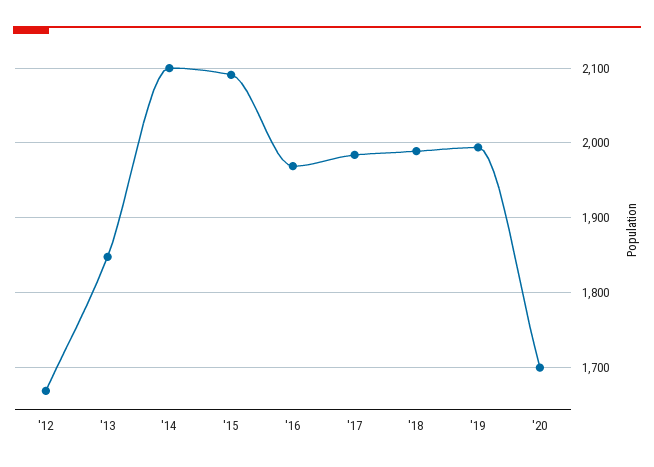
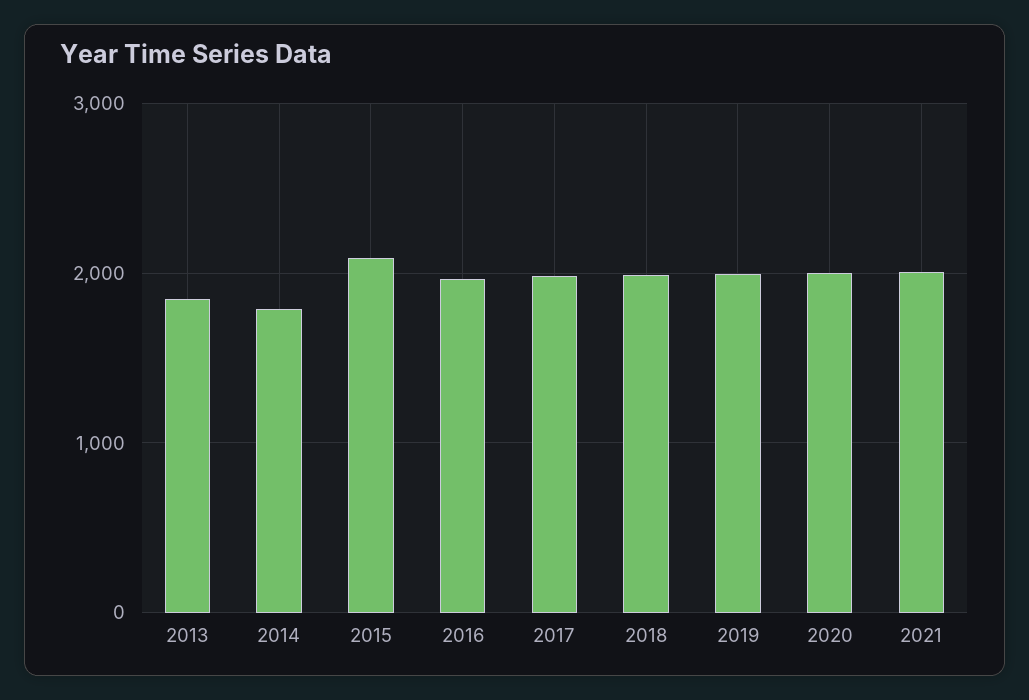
'12: 1670 -> none
'14: 2100 -> 1800
'20: 1700 -> 2000
2021: none -> 2000

